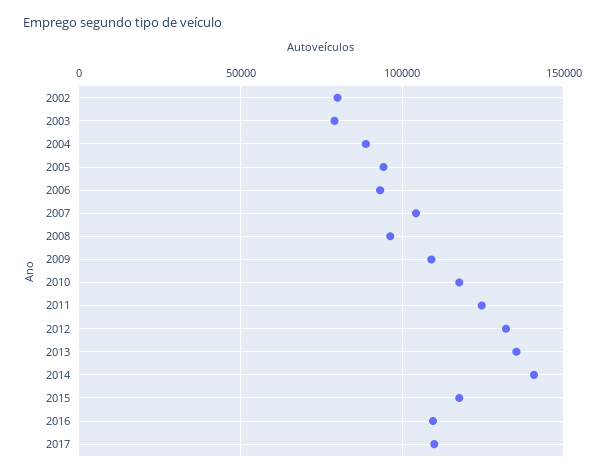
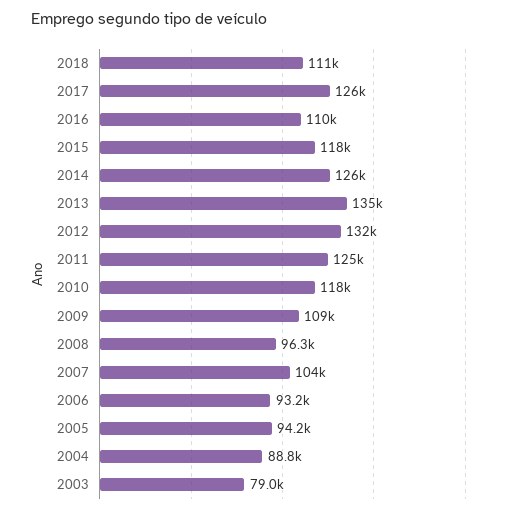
2002: 80000 -> none
2014: 140000 -> 126000
2017: 110000 -> 126000
2018: none -> 111000

